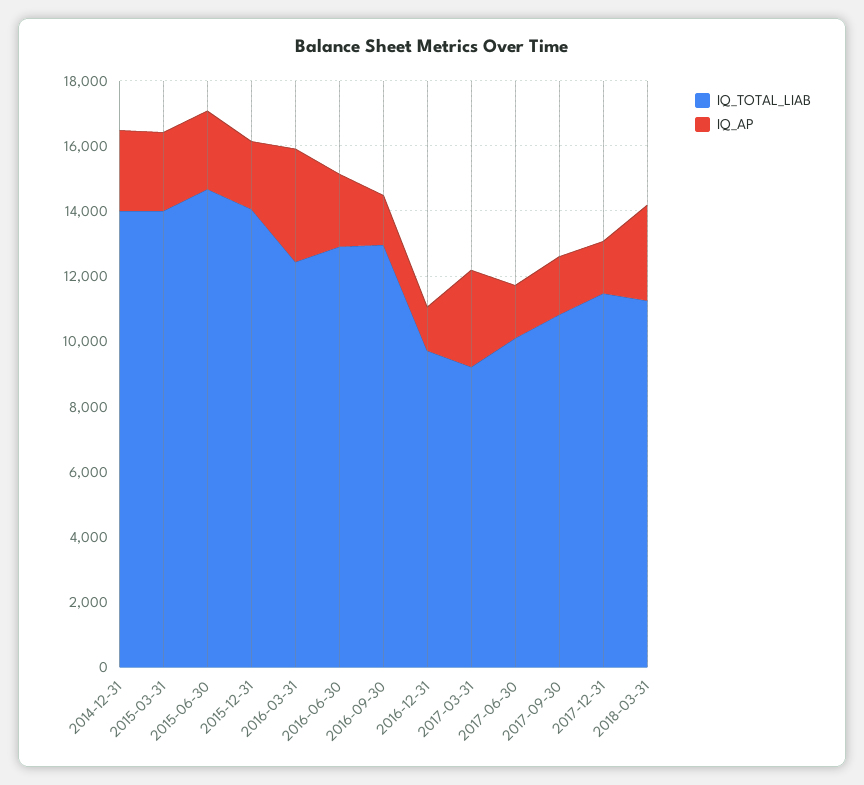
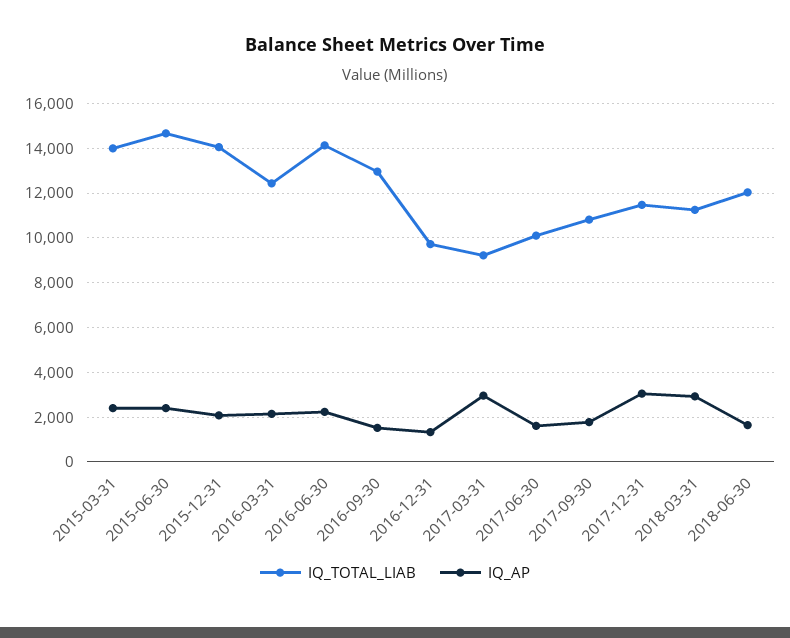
IQ_TOTAL_LIAB, 2014-12-31: 14000 -> none
IQ_AP, 2014-12-31: 2500 -> none
IQ_AP, 2016-03-31: 3500 -> 2000
IQ_TOTAL_LIAB, 2016-06-30: 13000 -> 14000
IQ_AP, 2017-12-31: 1500 -> 3000
IQ_TOTAL_LIAB, 2018-06-30: none -> 12000
IQ_AP, 2018-06-30: none -> 1500

